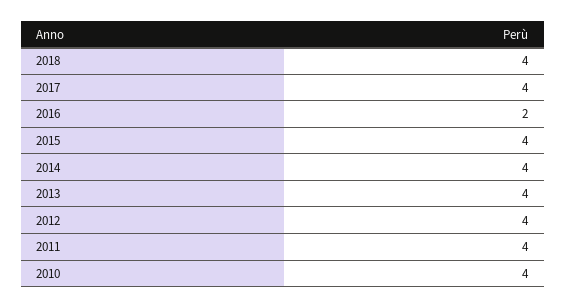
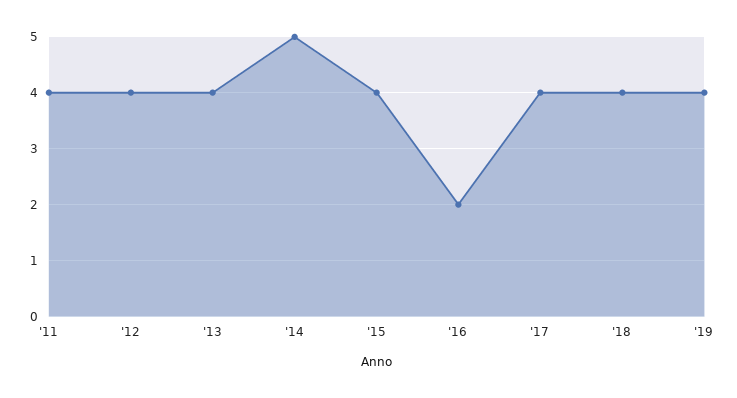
2014: 4 -> 5
2010: 4 -> none
'19: none -> 4

